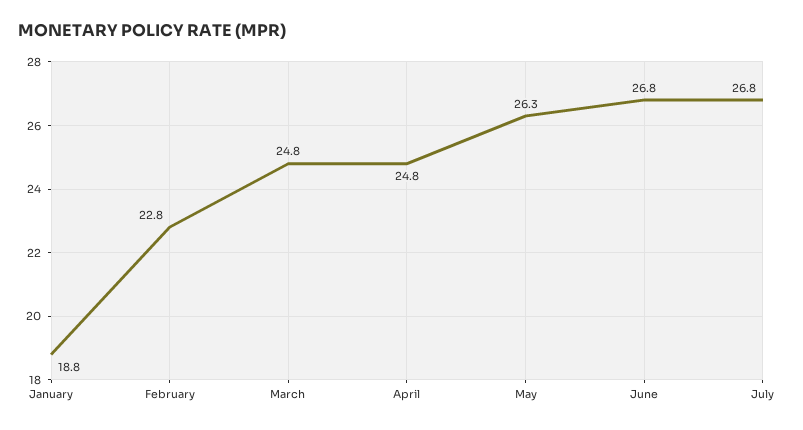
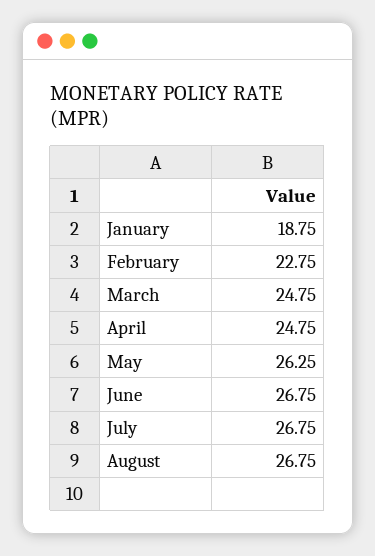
August: none -> 26.75

